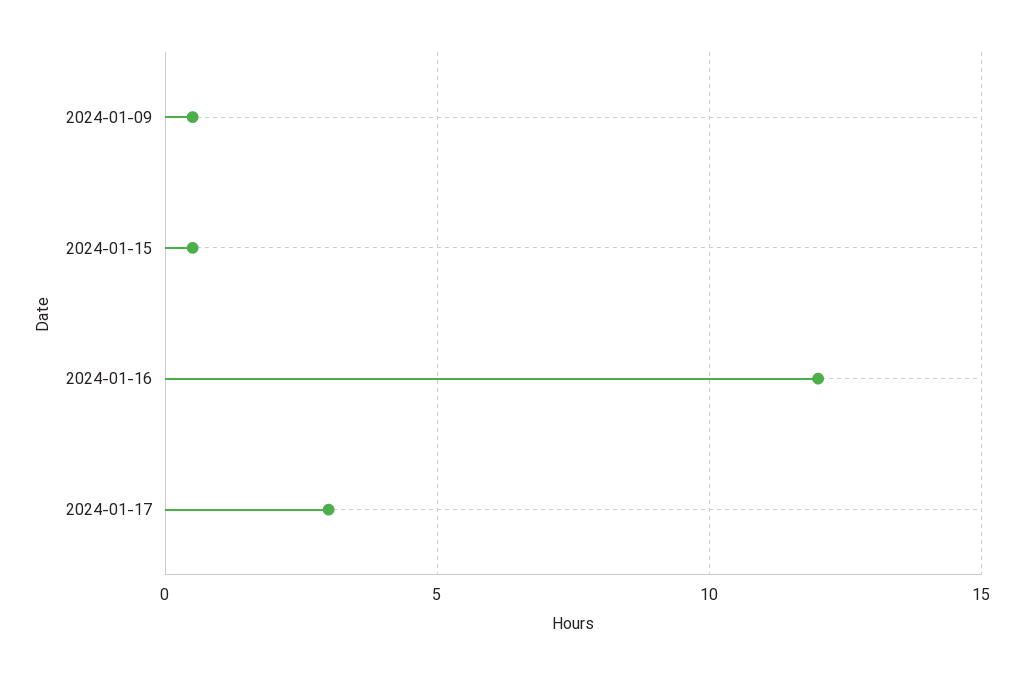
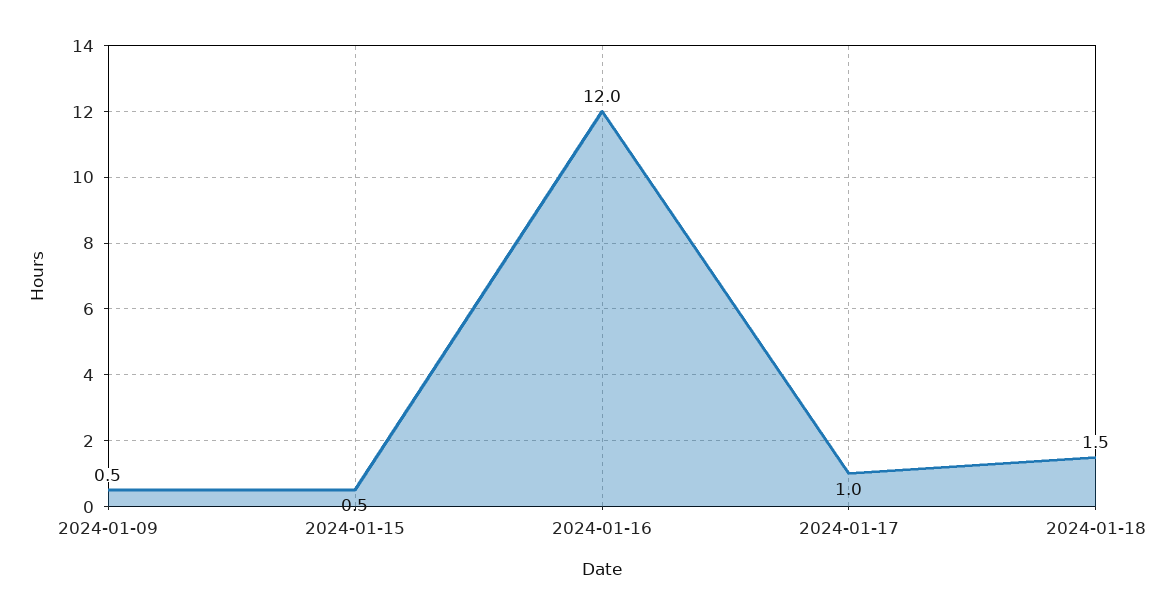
2024-01-17: 3 -> 1
2024-01-18: none -> 1.5

